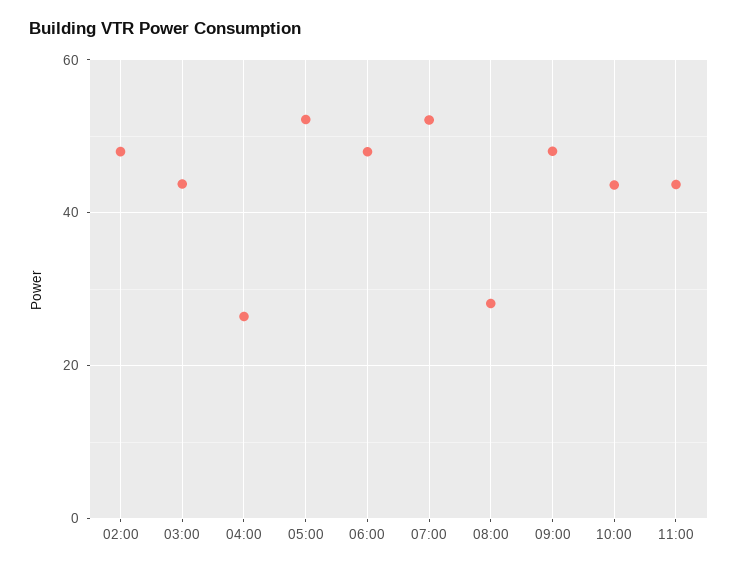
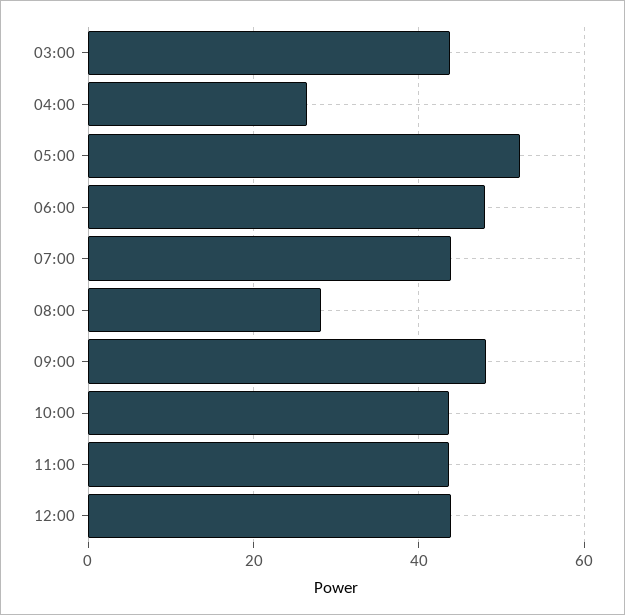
02:00: 48 -> none
07:00: 52 -> 44
12:00: none -> 44

